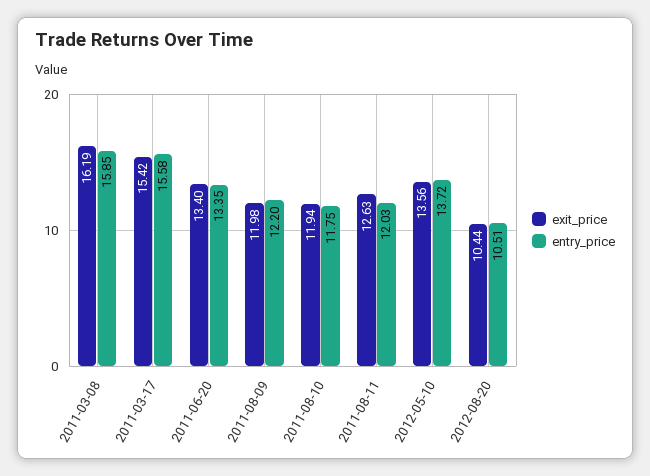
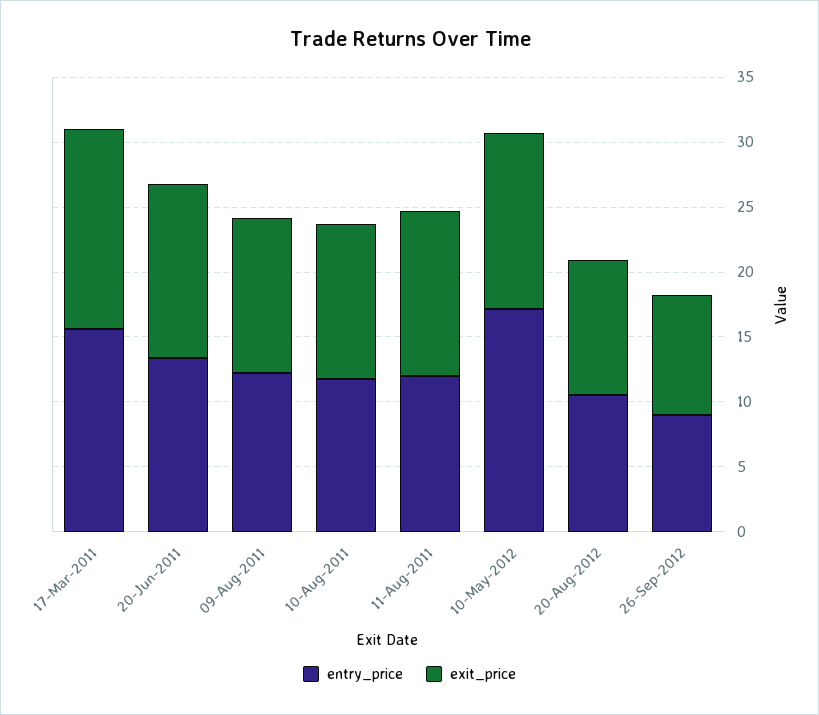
exit_price, 2011-03-08: 16.19 -> none
entry_price, 2011-03-08: 15.85 -> none
entry_price, 2012-05-10: 13.72 -> 17
entry_price, 26-Sep-2012: none -> 9
exit_price, 26-Sep-2012: none -> 9

